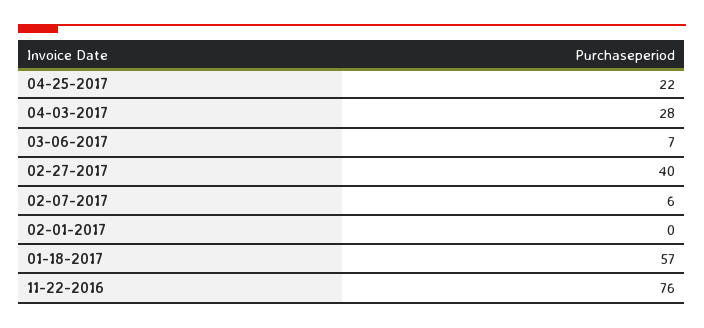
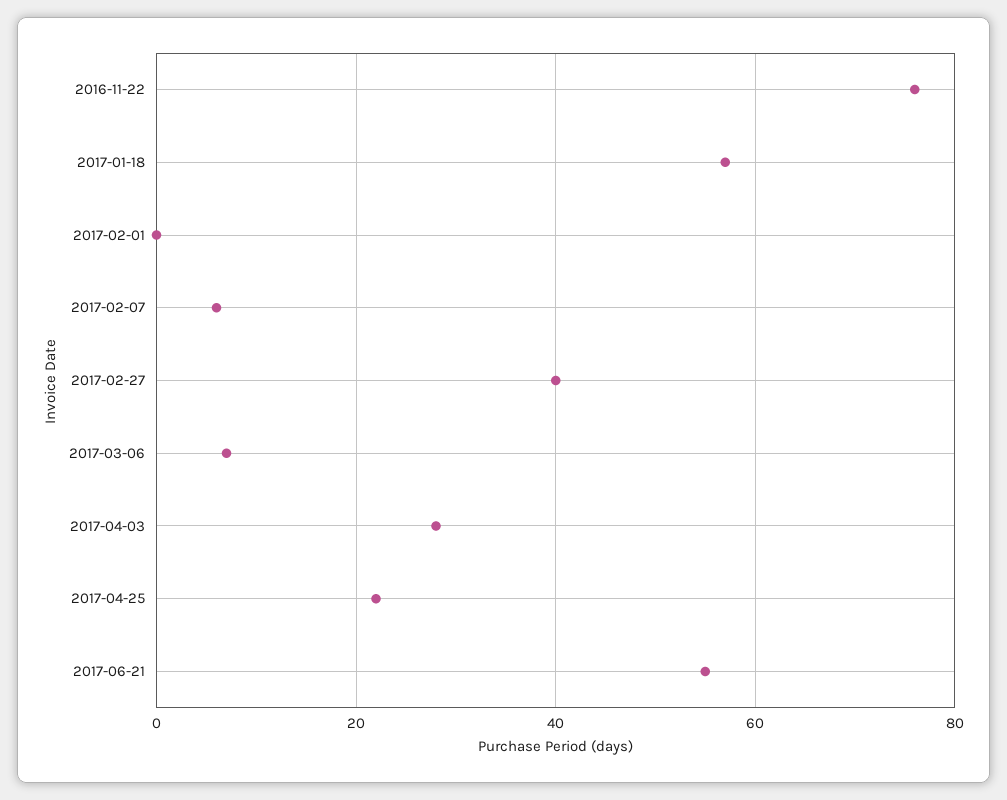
2017-06-21: none -> 55

